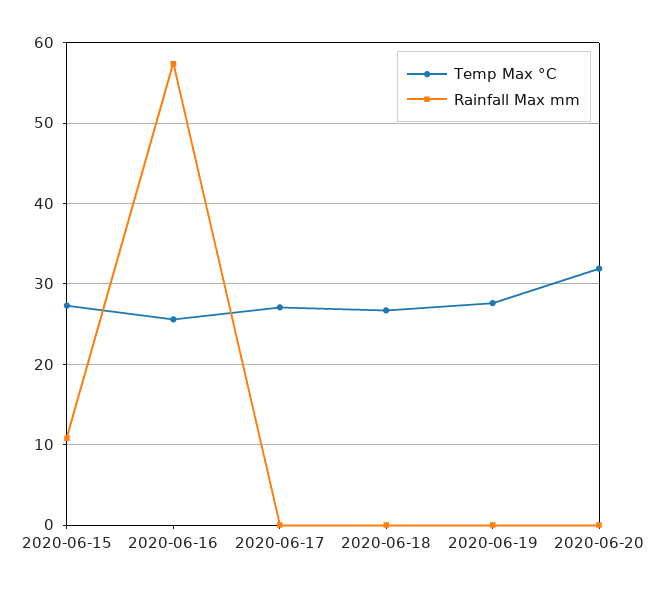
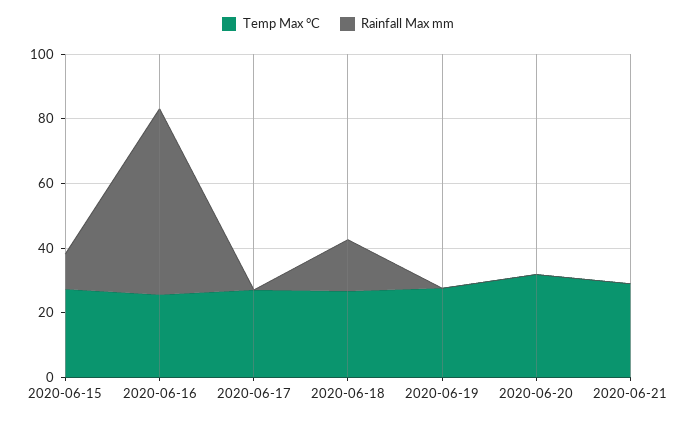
Rainfall Max mm, 2020-06-18: 0 -> 15
Temp Max °C, 2020-06-21: none -> 30
Rainfall Max mm, 2020-06-21: none -> 0

